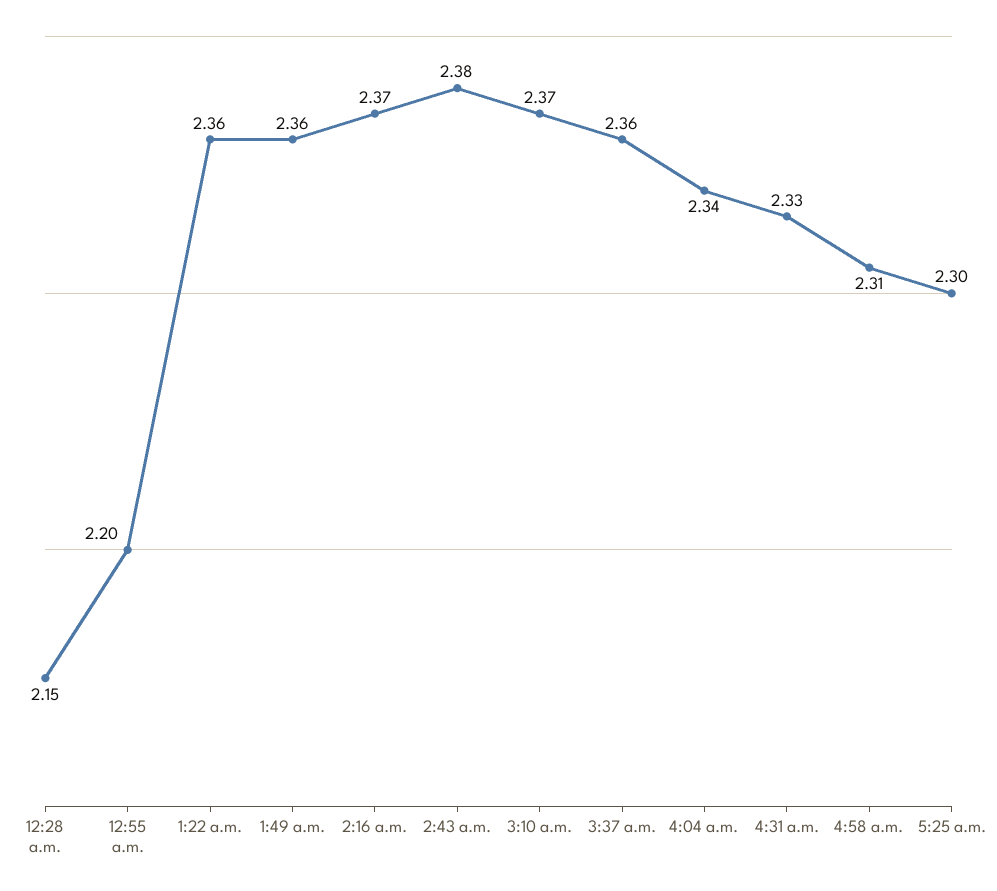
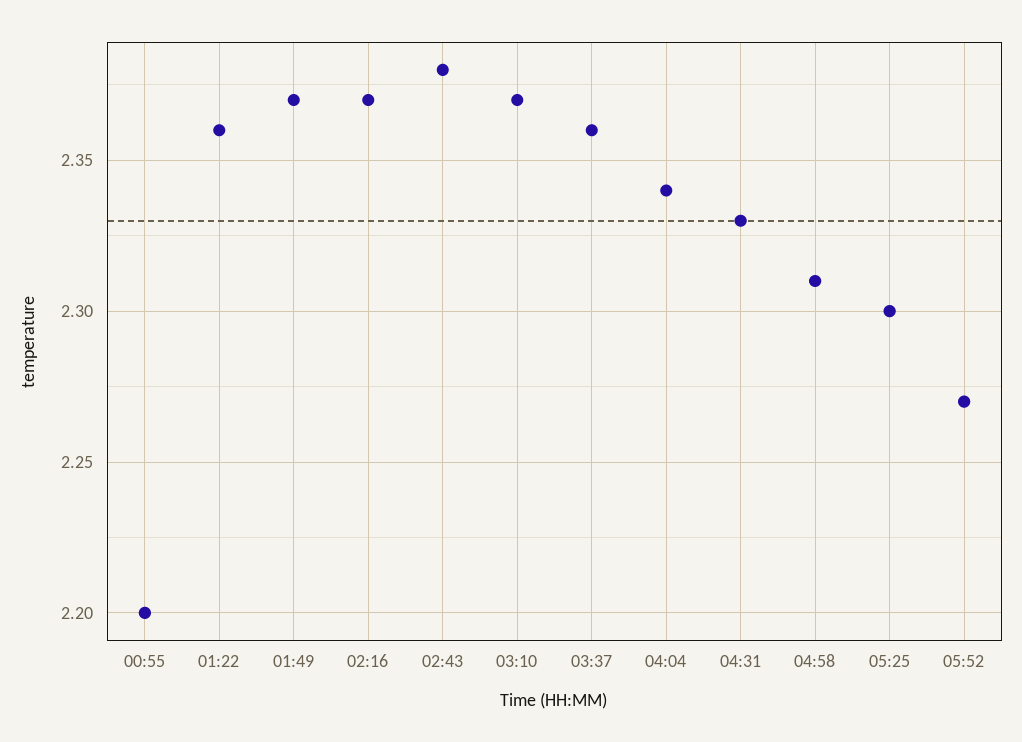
12:28 a.m.: 2.15 -> none
1:49 a.m.: 2.36 -> 2.37
05:52: none -> 2.27

